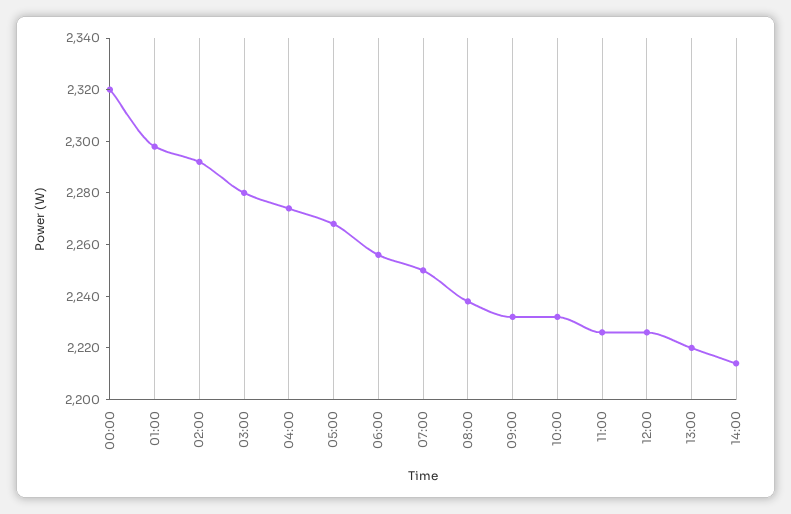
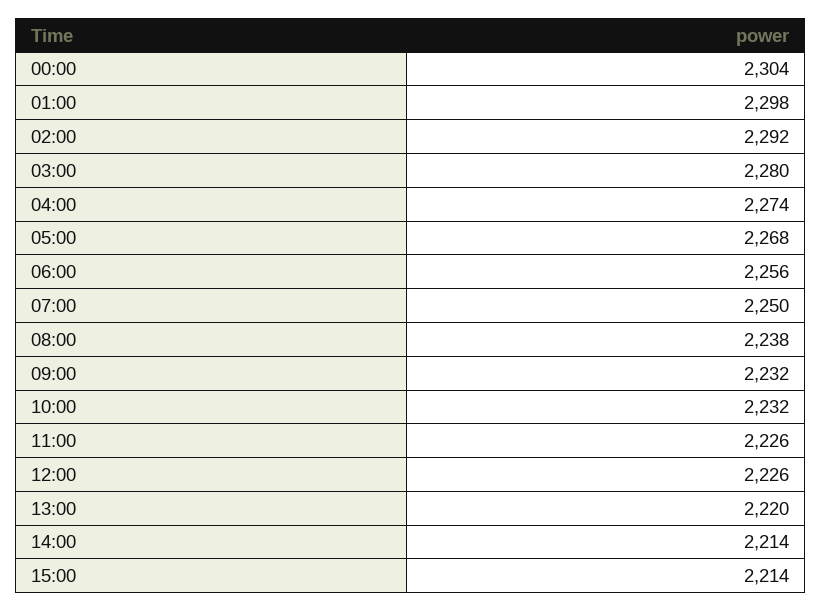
00:00: 2320 -> 2304
15:00: none -> 2214

